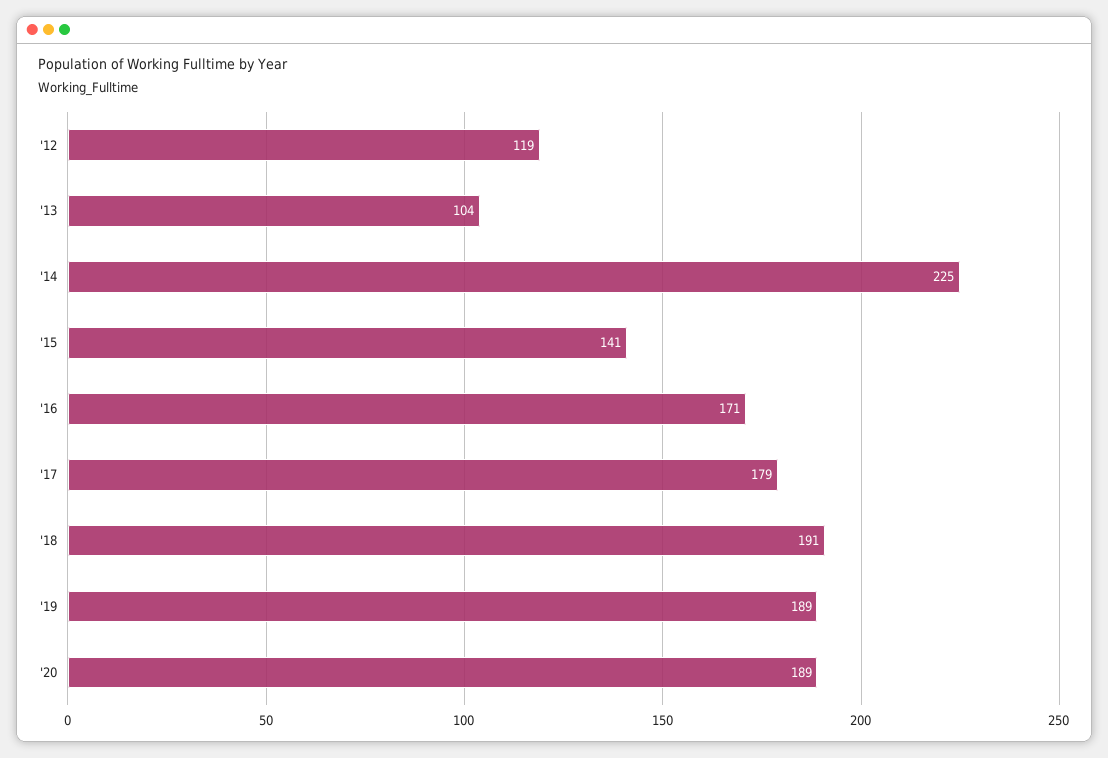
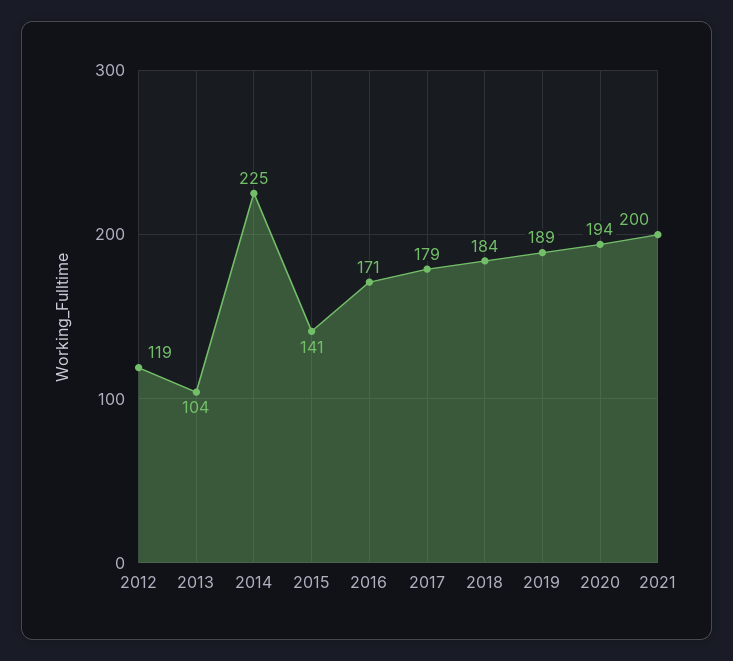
'18: 191 -> 184
'20: 189 -> 194
2021: none -> 200

